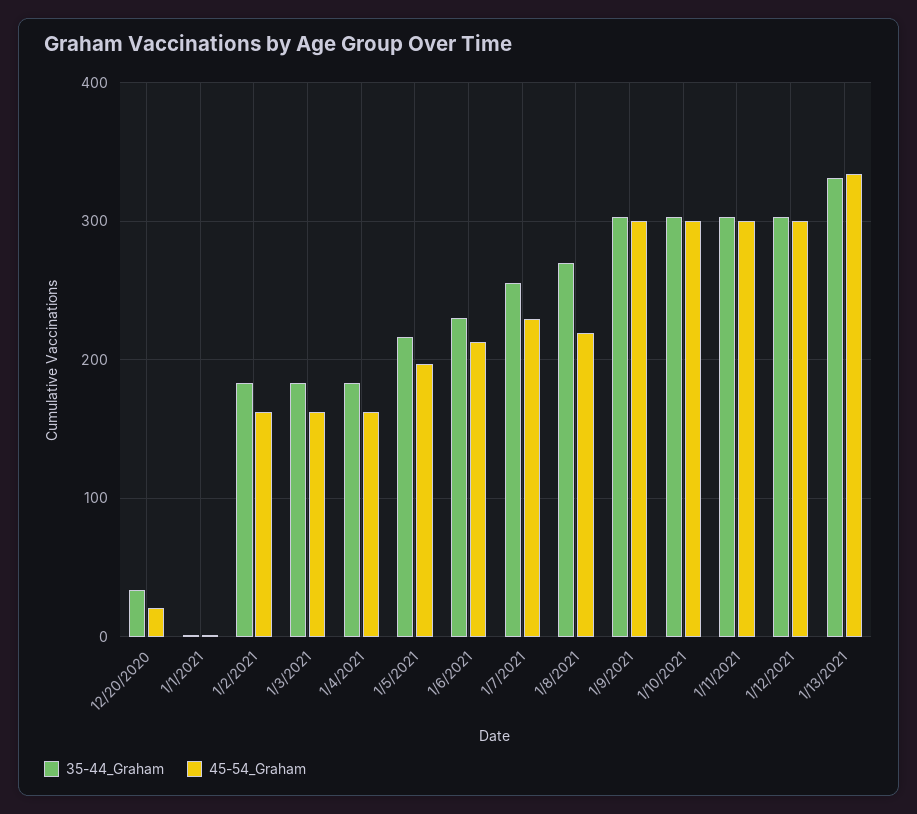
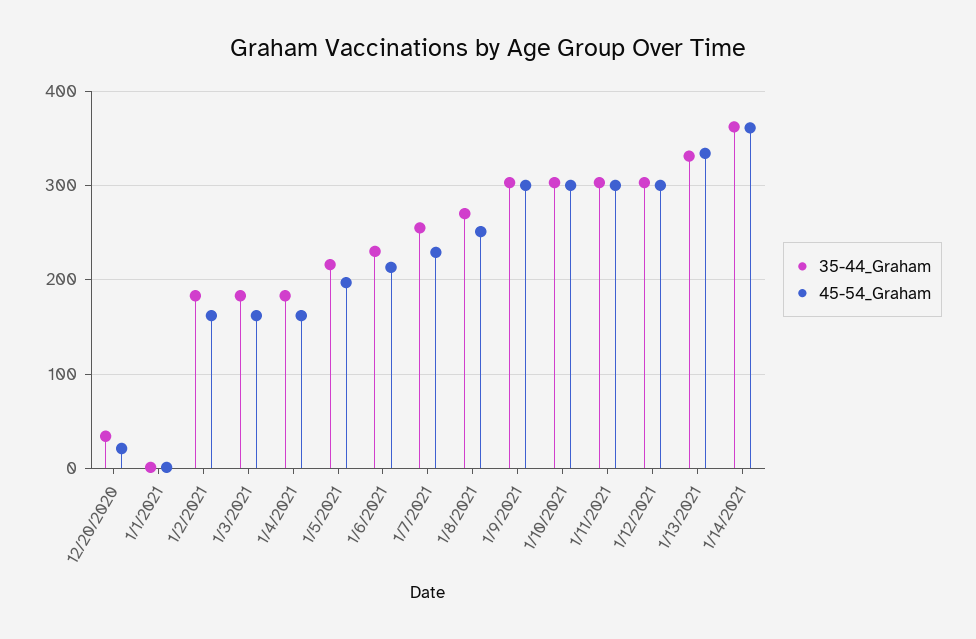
45-54_Graham, 1/8/2021: 220 -> 250
35-44_Graham, 1/14/2021: none -> 360
45-54_Graham, 1/14/2021: none -> 360

